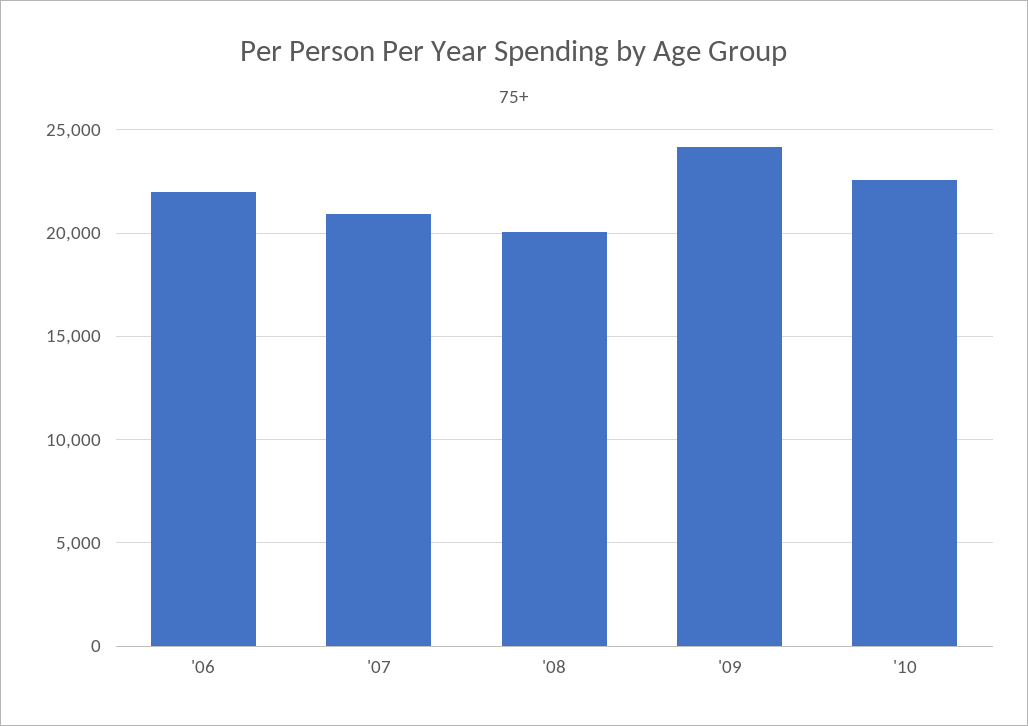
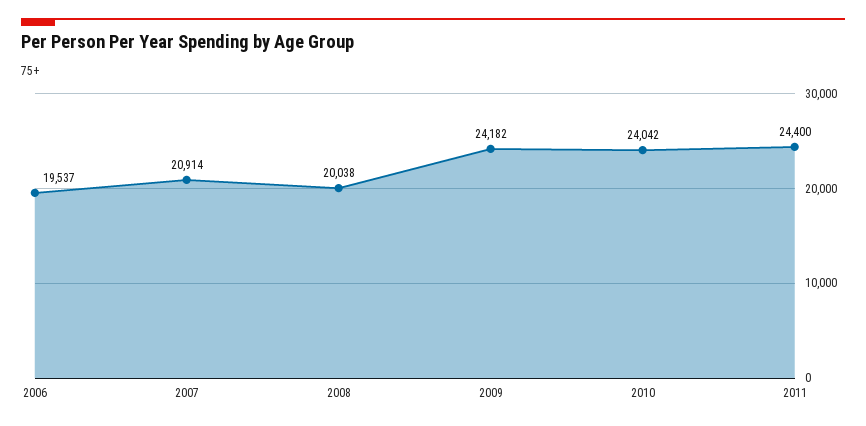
'06: 22000 -> 19537
'10: 22500 -> 24042
2011: none -> 24400

